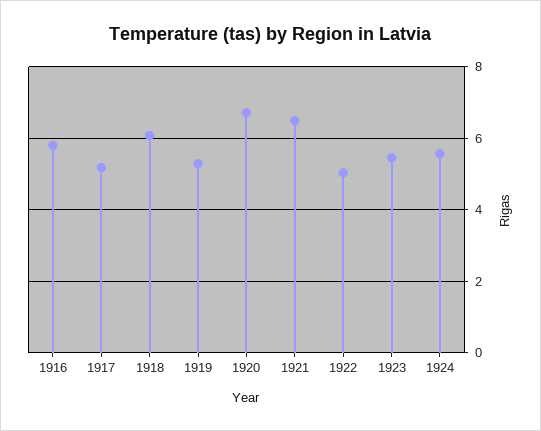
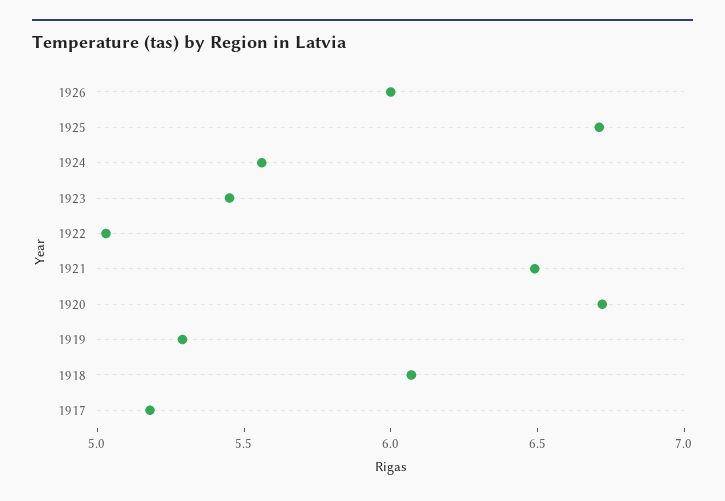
1916: 5.8 -> none
1926: none -> 6
1925: none -> 6.7

